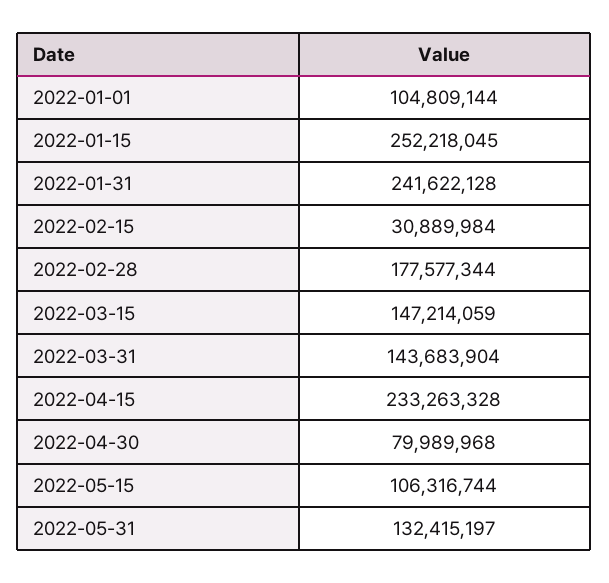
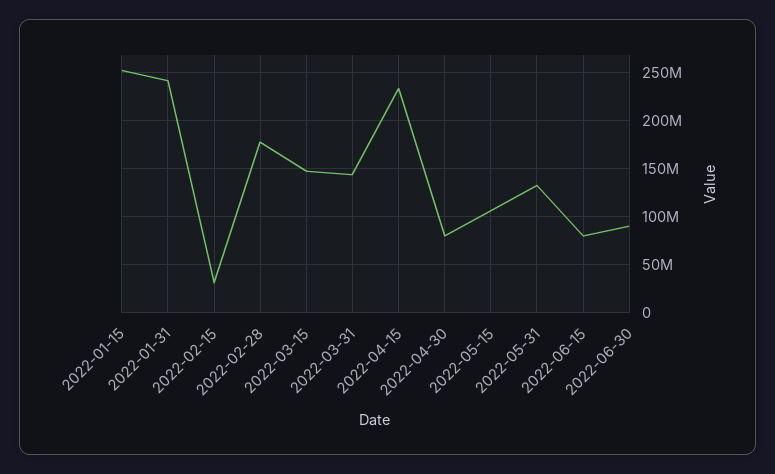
2022-01-01: 104809144 -> none
2022-06-15: none -> 80000000
2022-06-30: none -> 90000000

